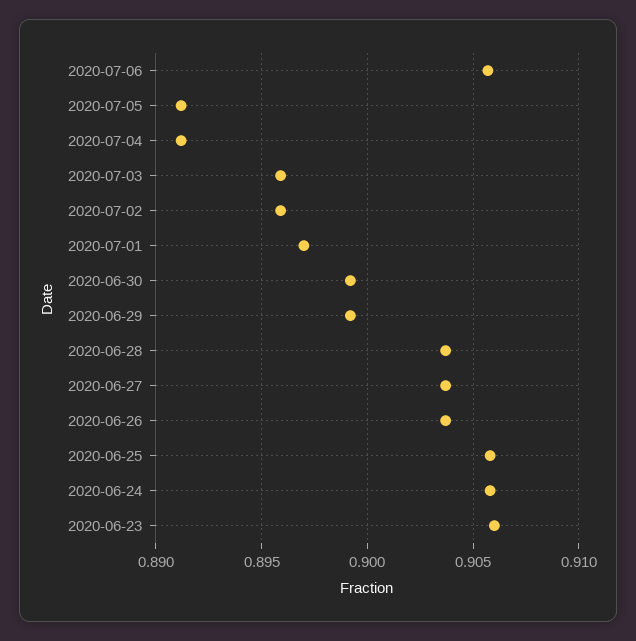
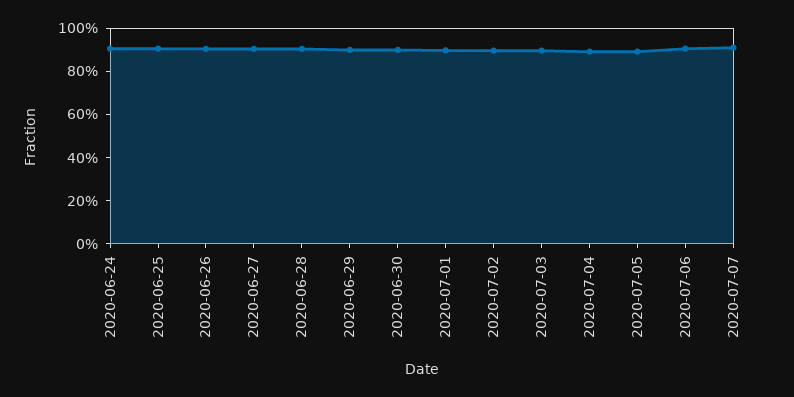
2020-06-23: 0.906 -> none
2020-07-07: none -> 0.9

